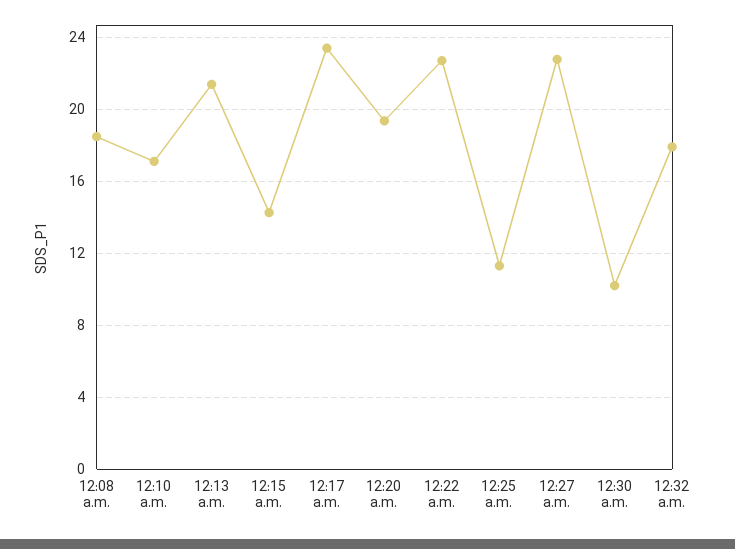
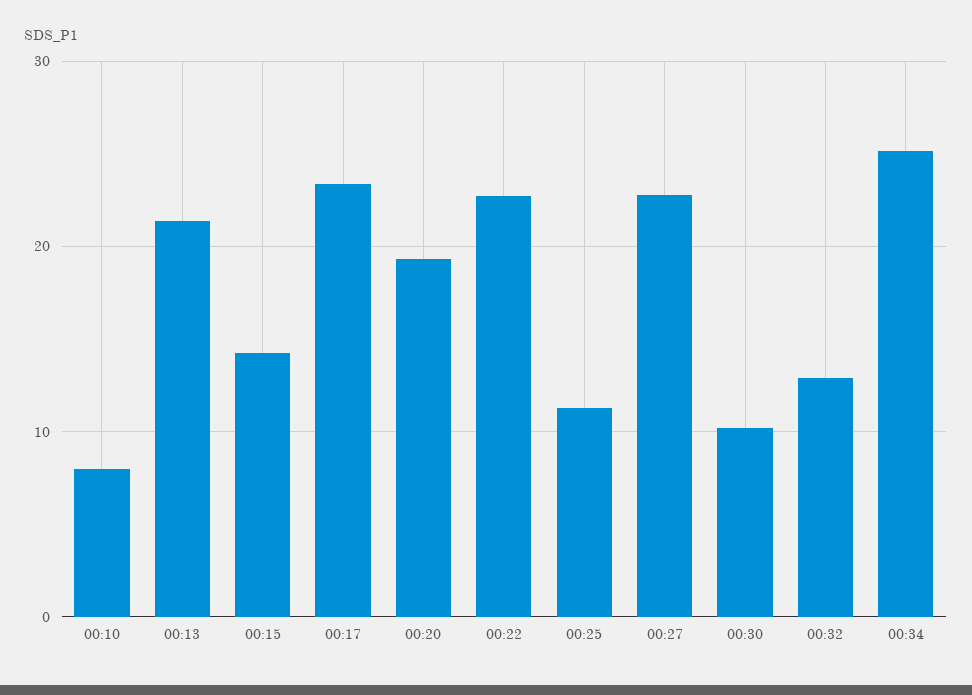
12:08 a.m.: 18.5 -> none
12:10 a.m.: 17 -> 8
12:32 a.m.: 18 -> 13
00:34: none -> 25

